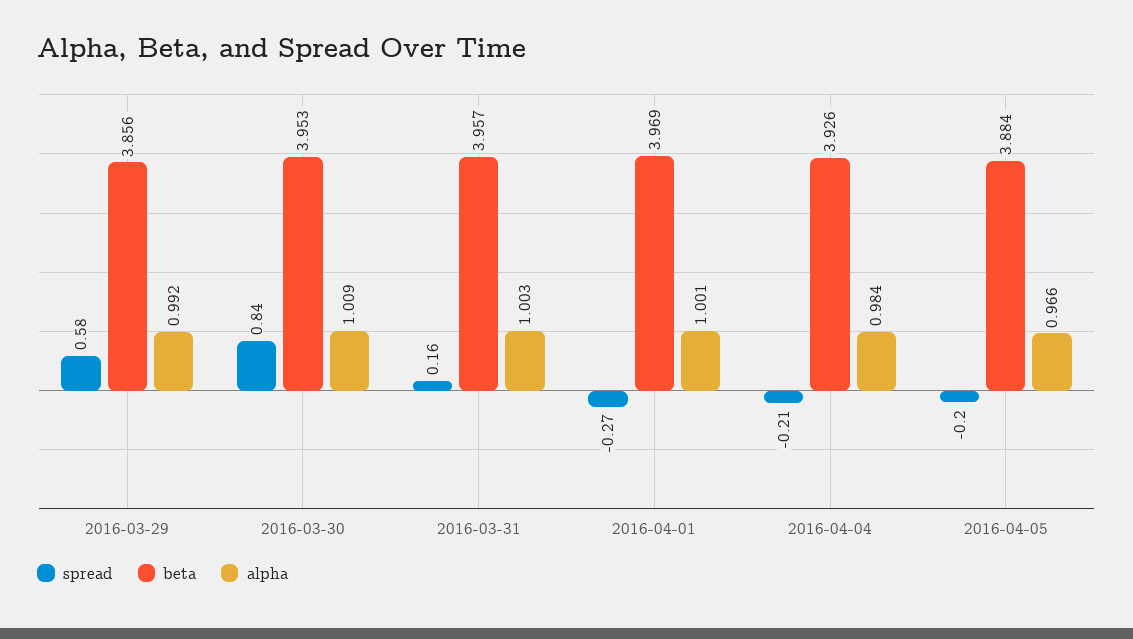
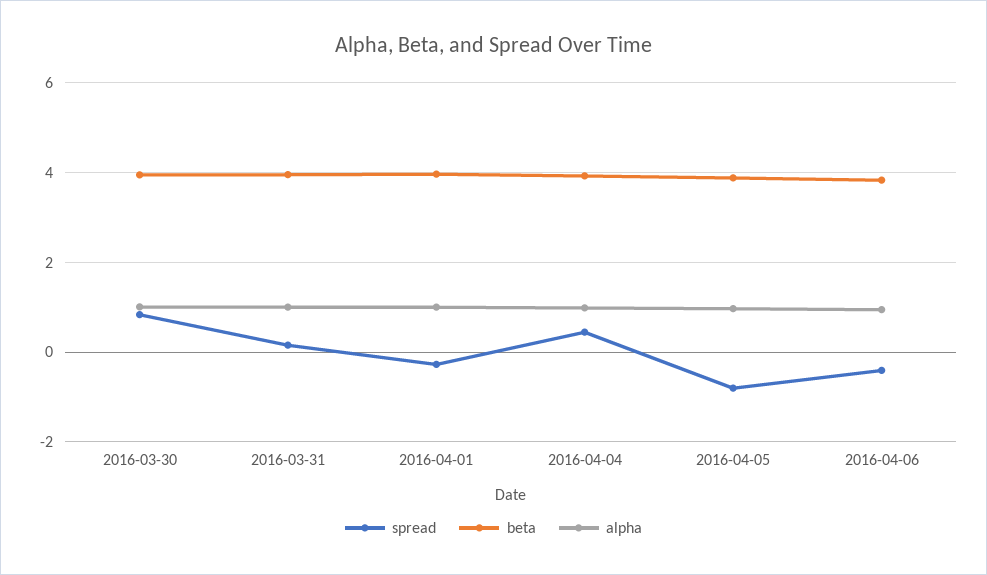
spread, 2016-03-29: 0.58 -> none
beta, 2016-03-29: 3.856 -> none
alpha, 2016-03-29: 0.992 -> none
spread, 2016-04-04: -0.21 -> 0.4
spread, 2016-04-05: -0.2 -> -0.8
spread, 2016-04-06: none -> -0.4
beta, 2016-04-06: none -> 3.8
alpha, 2016-04-06: none -> 1

